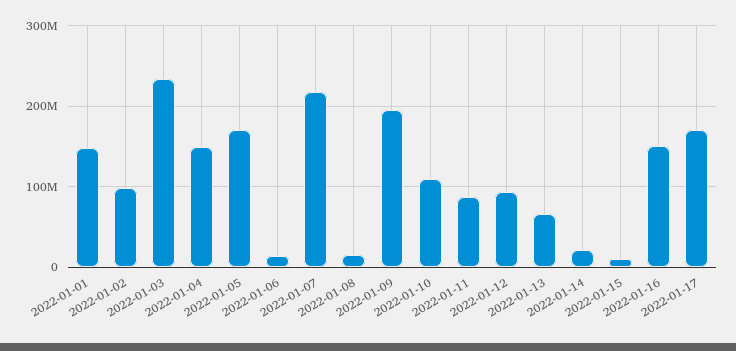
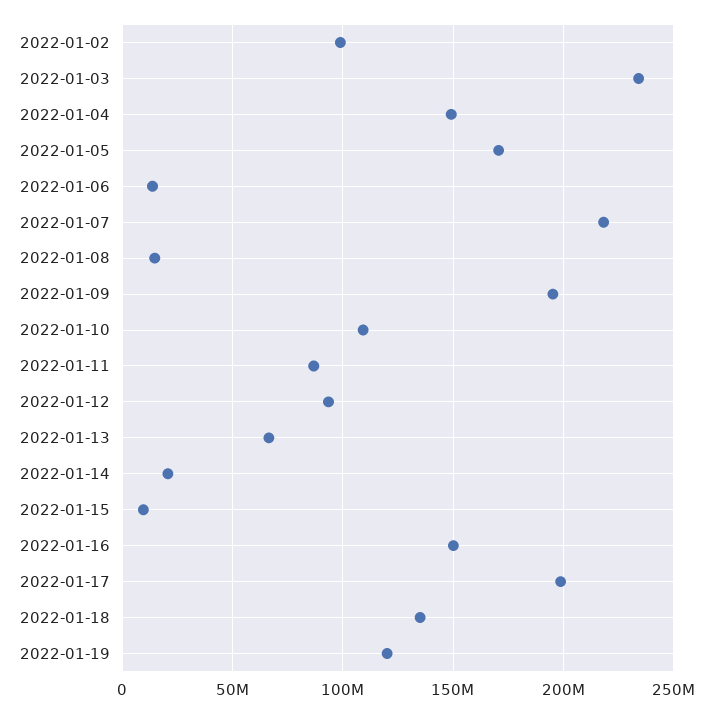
2022-01-01: 150000000 -> none
2022-01-17: 170000000 -> 200000000
2022-01-18: none -> 135000000
2022-01-19: none -> 120000000

